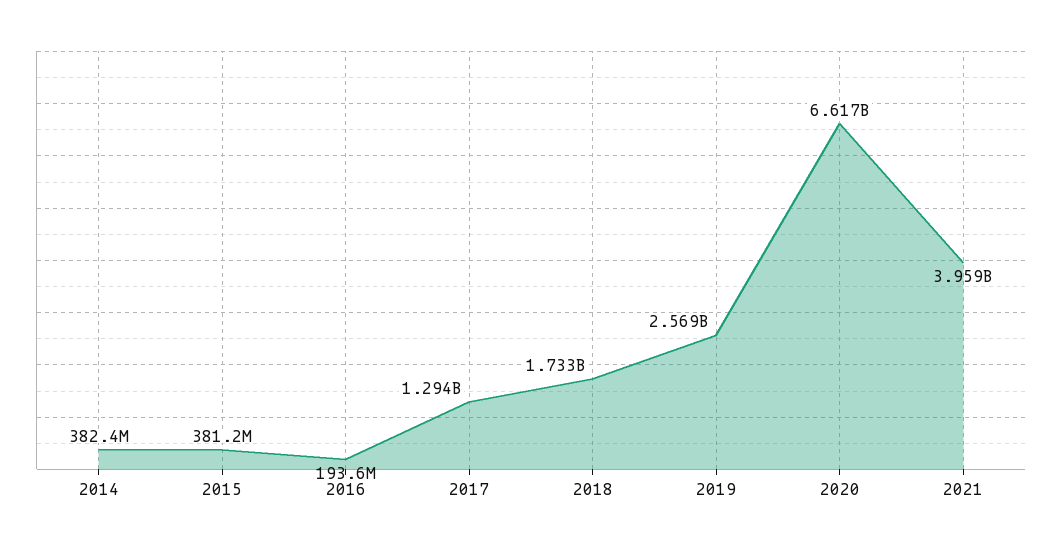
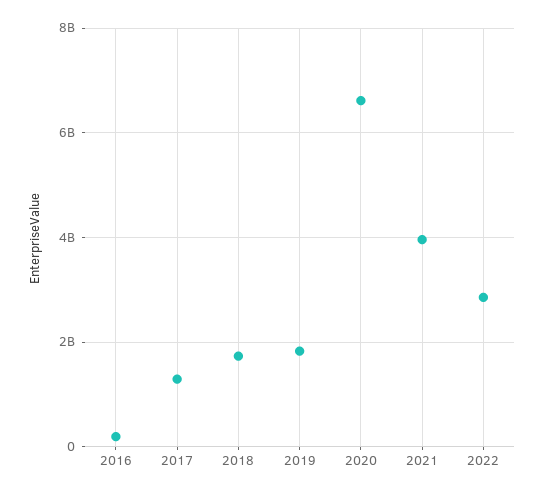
2014: 382400000 -> none
2015: 381200000 -> none
2019: 2569000000 -> 1800000000
2022: none -> 2800000000

